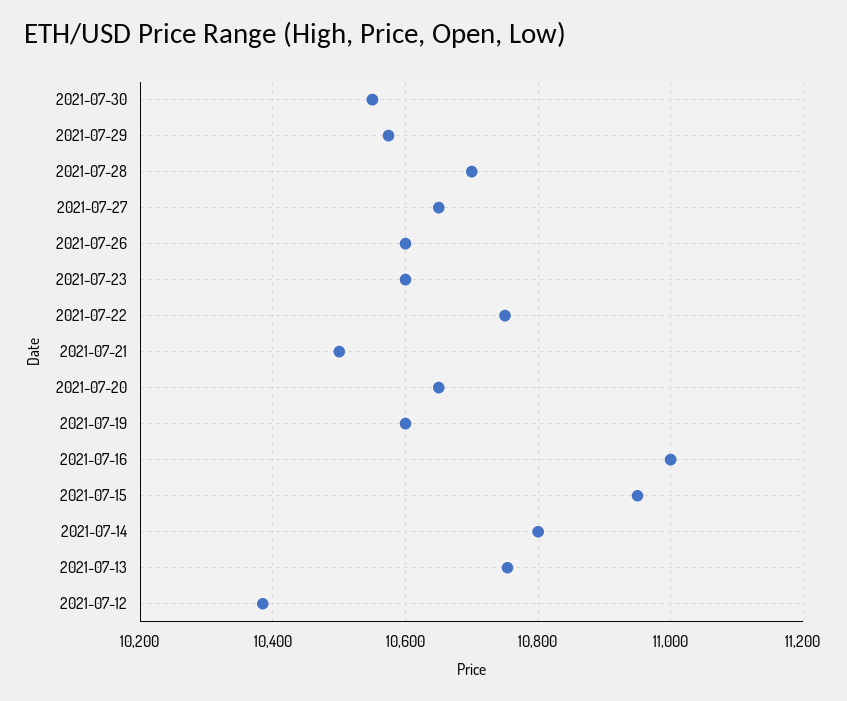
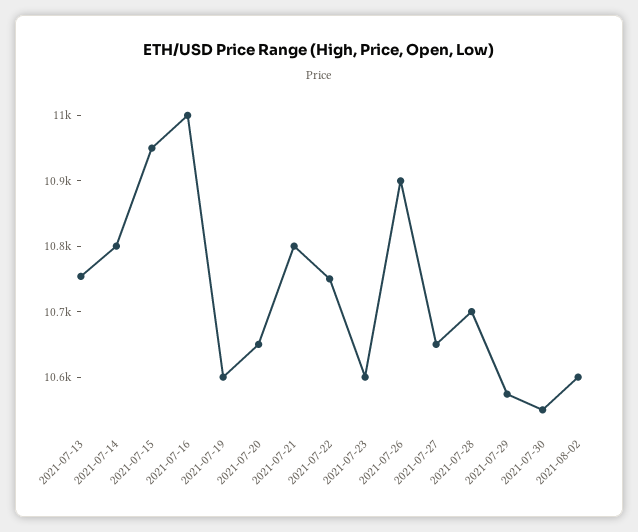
2021-07-26: 10600 -> 10900
2021-07-21: 10500 -> 10800
2021-07-12: 10380 -> none
2021-08-02: none -> 10600

